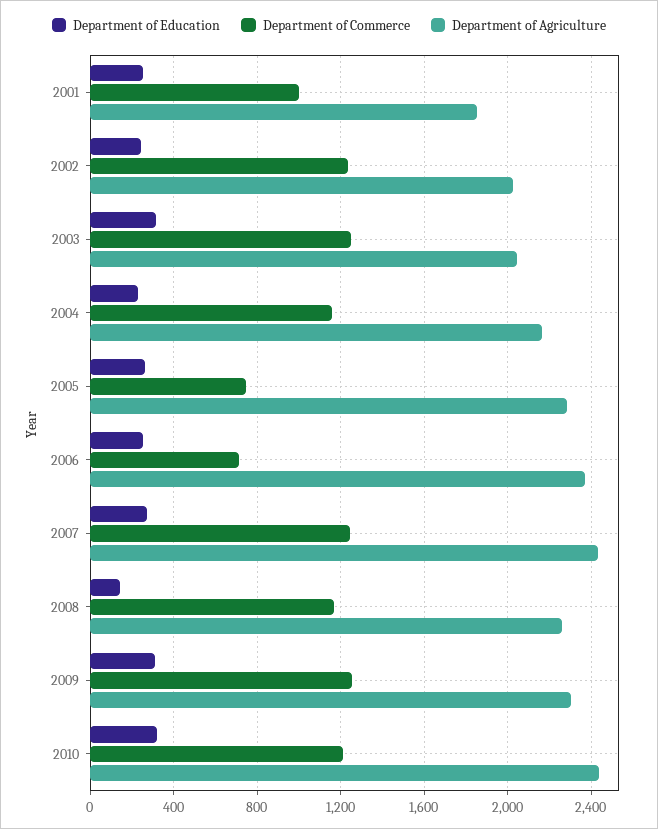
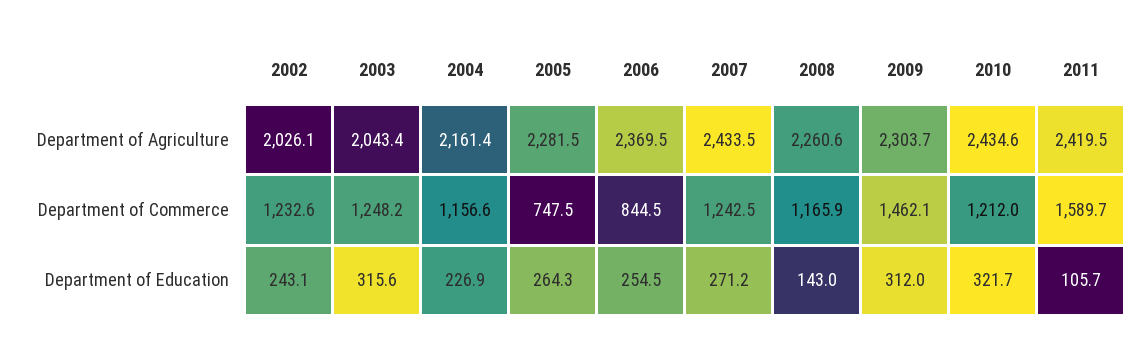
Department of Education, 2001: 250 -> none
Department of Commerce, 2001: 1000 -> none
Department of Agriculture, 2001: 1850 -> none
Department of Commerce, 2006: 700 -> 844.5
Department of Commerce, 2009: 1250 -> 1462.1
Department of Agriculture, 2011: none -> 2419.5
Department of Commerce, 2011: none -> 1589.7
Department of Education, 2011: none -> 105.7

